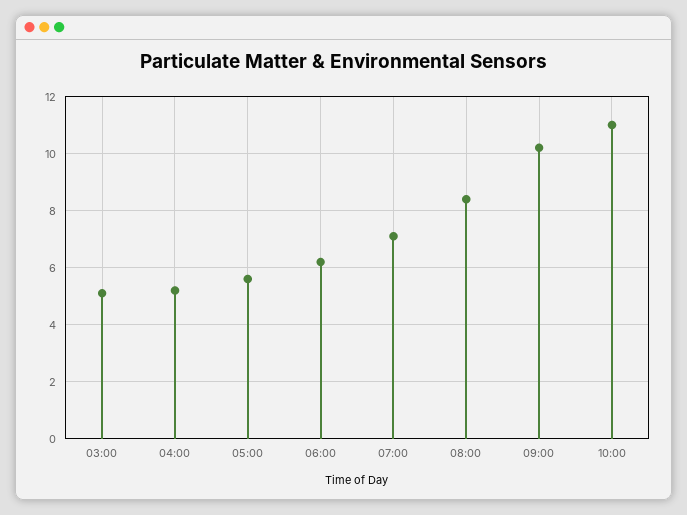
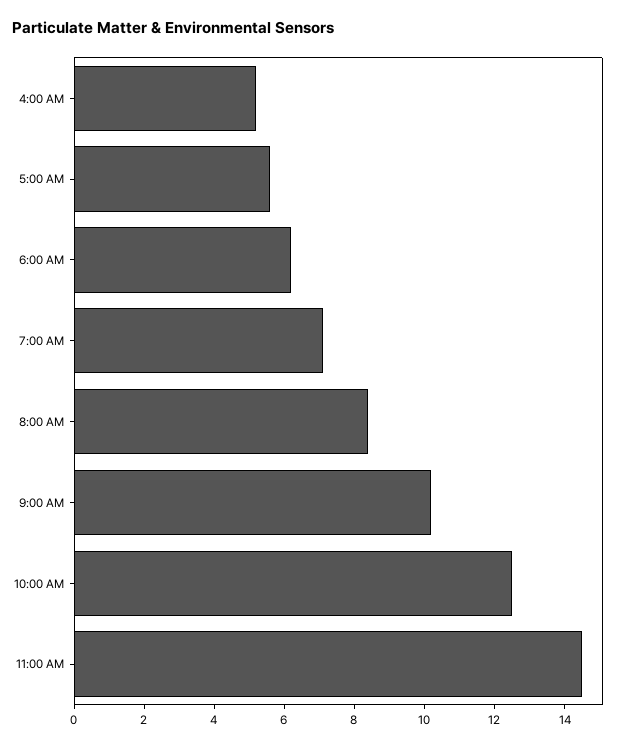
03:00: 5 -> none
10:00: 11 -> 12.5
11:00 AM: none -> 14.5

